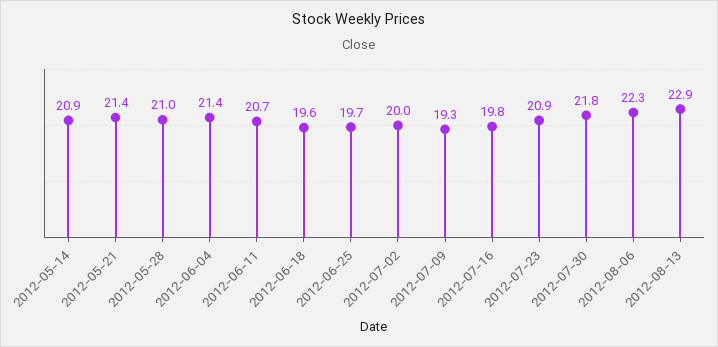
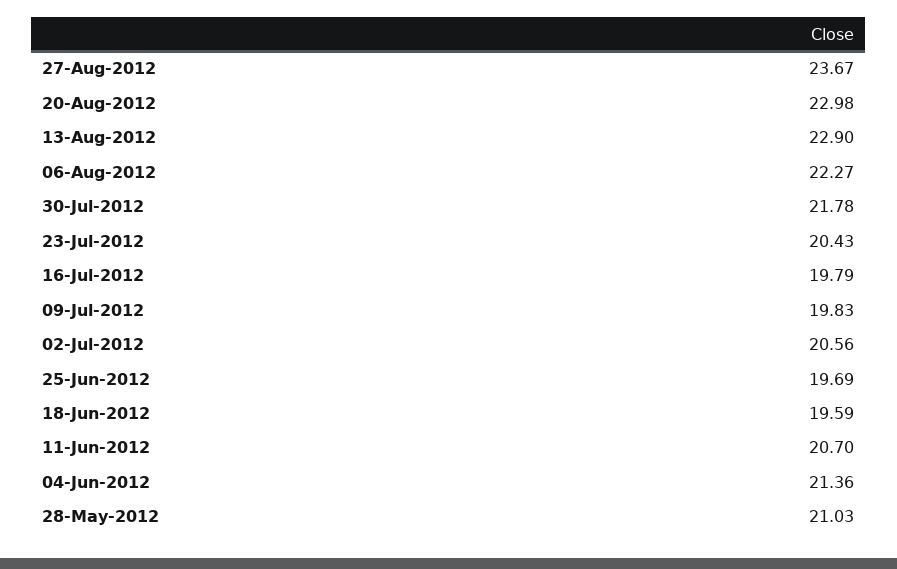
2012-05-14: 20.9 -> none
2012-05-21: 21.4 -> none
2012-07-02: 20 -> 20.56
2012-07-09: 19.3 -> 19.83
2012-07-23: 20.9 -> 20.43
27-Aug-2012: none -> 23.67
20-Aug-2012: none -> 22.98

